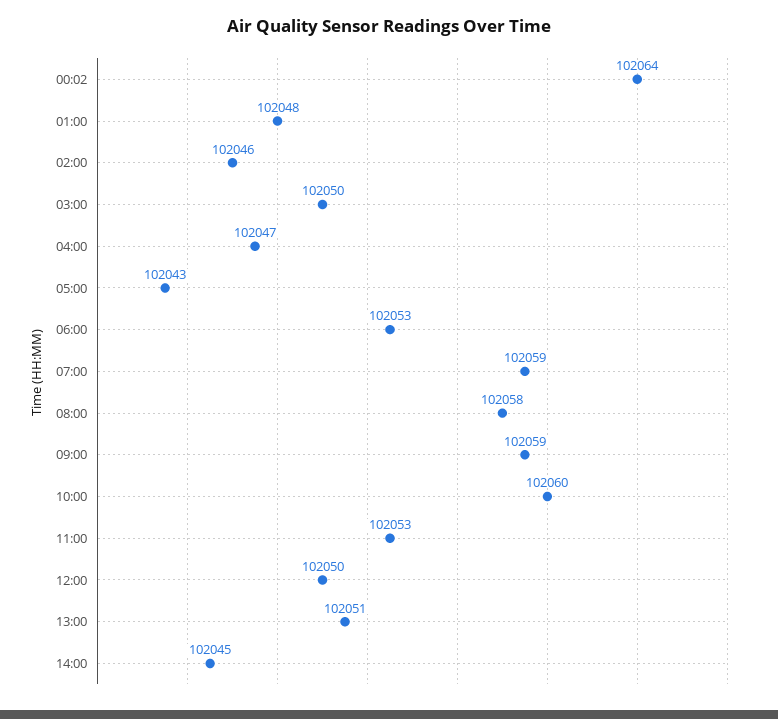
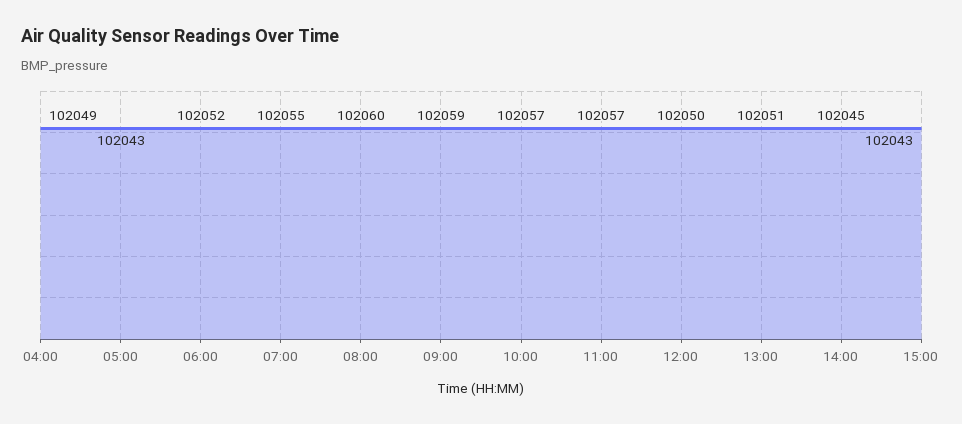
00:02: 102064 -> none
01:00: 102048 -> none
02:00: 102046 -> none
03:00: 102050 -> none
04:00: 102047 -> 102049
06:00: 102053 -> 102052
07:00: 102059 -> 102055
08:00: 102058 -> 102060
10:00: 102060 -> 102057
11:00: 102053 -> 102057
15:00: none -> 102043

